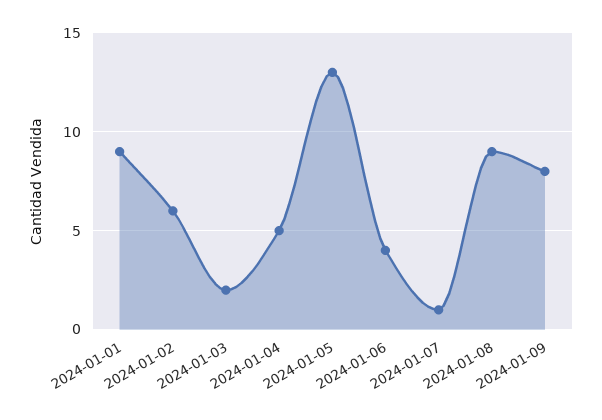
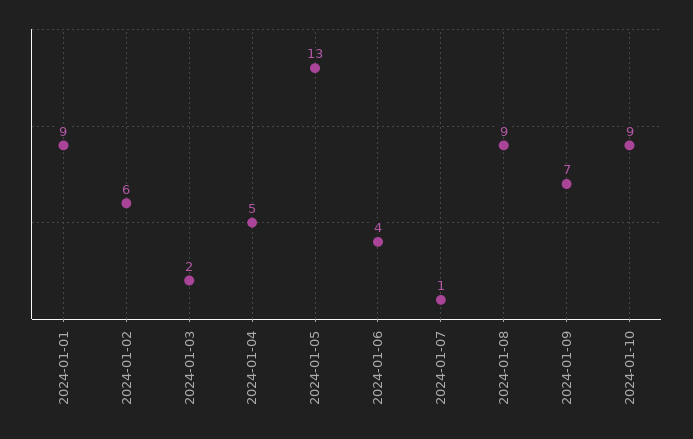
2024-01-09: 8 -> 7
2024-01-10: none -> 9

